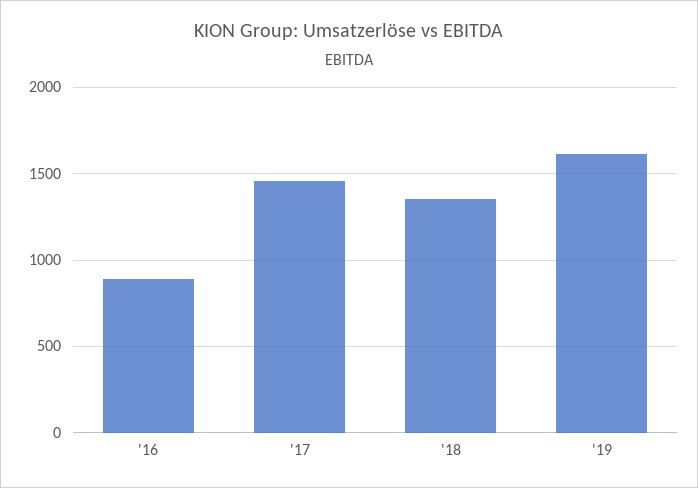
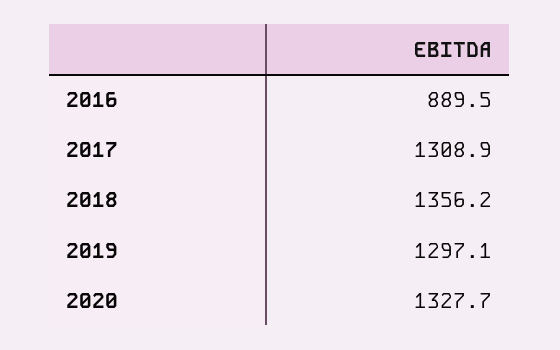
'17: 1450 -> 1308.9
'19: 1600 -> 1297.1
2020: none -> 1327.7

